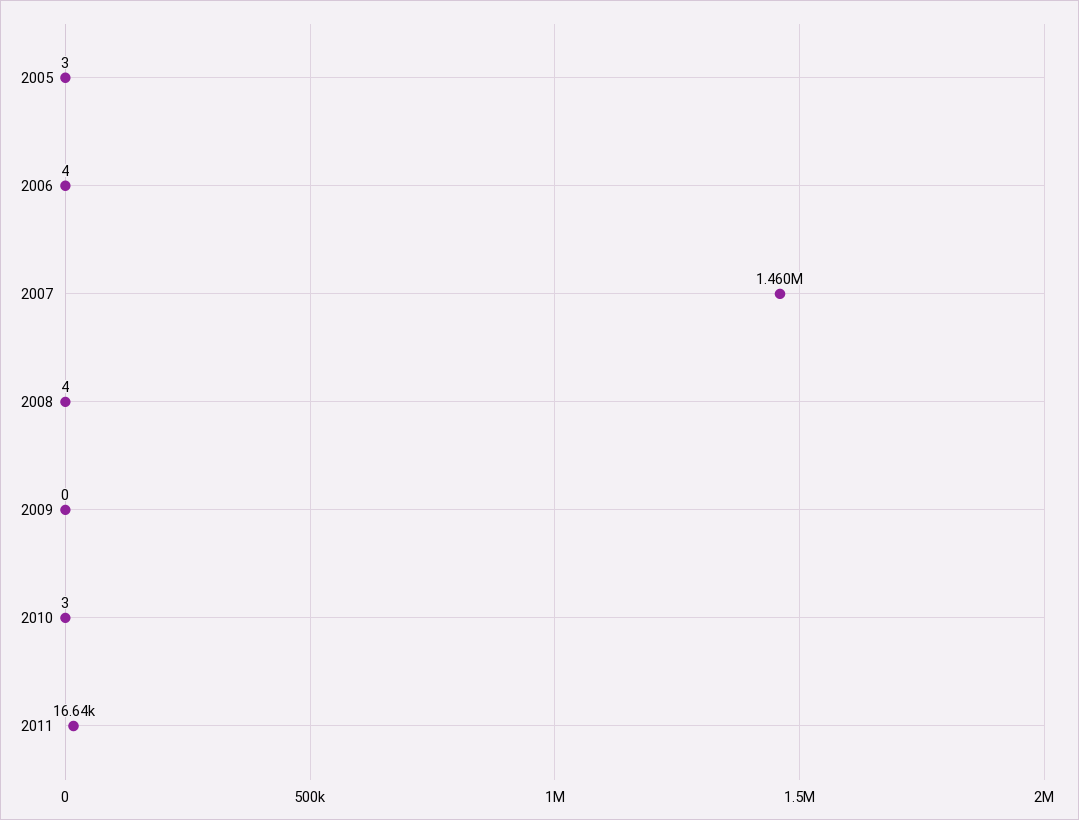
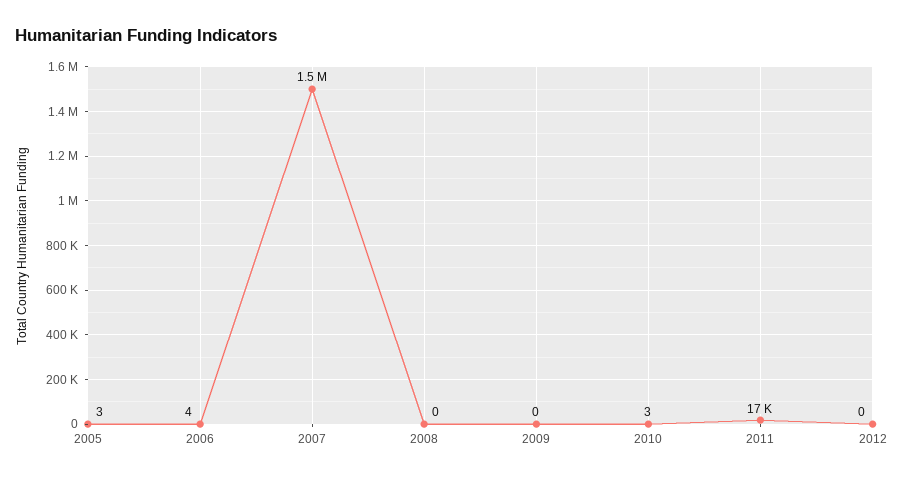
2008: 4 -> 0
2012: none -> 0

